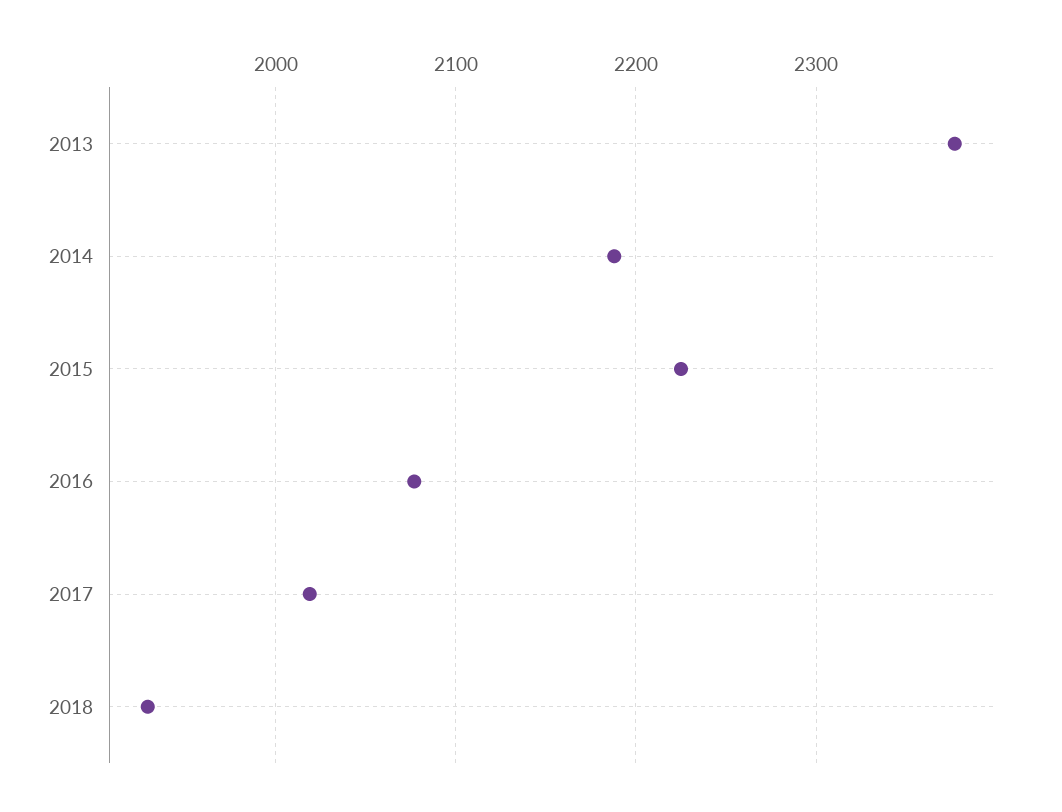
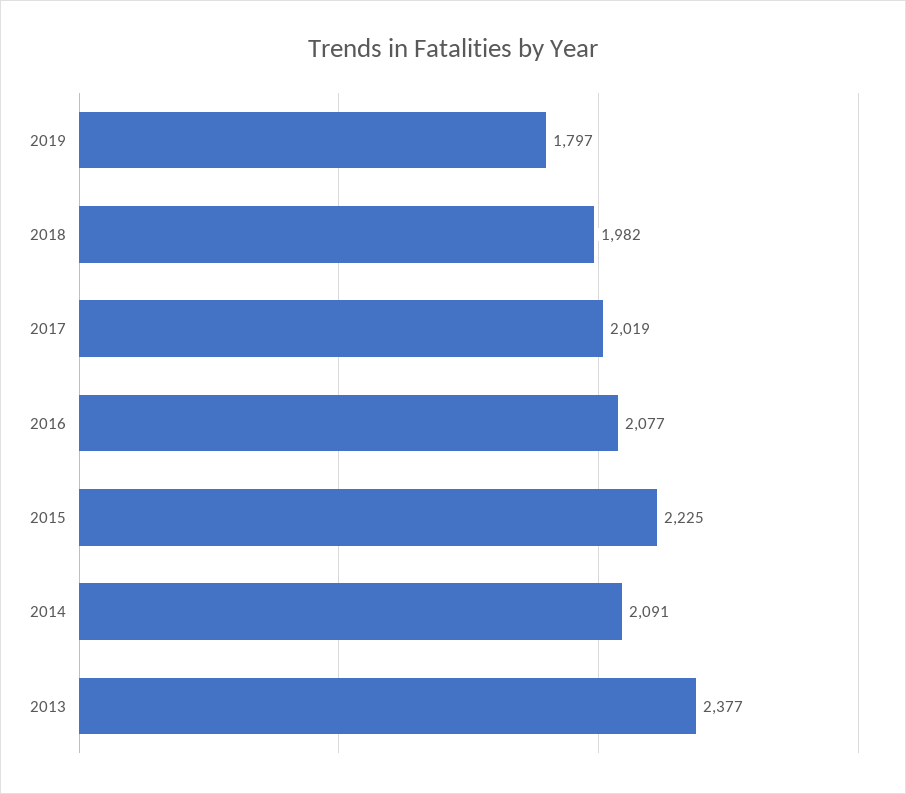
2014: 2190 -> 2091
2018: 1930 -> 1982
2019: none -> 1797

